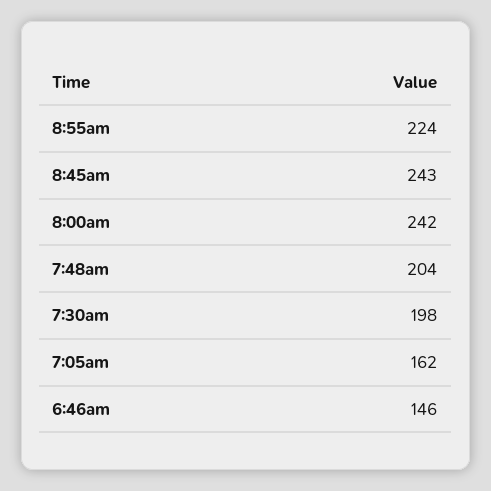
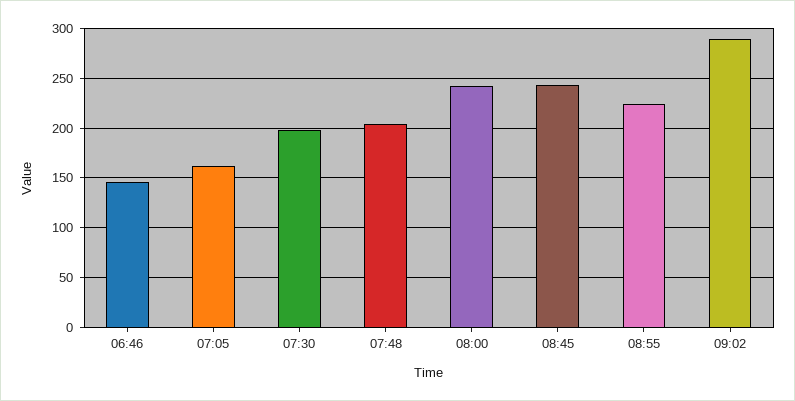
09:02: none -> 290

